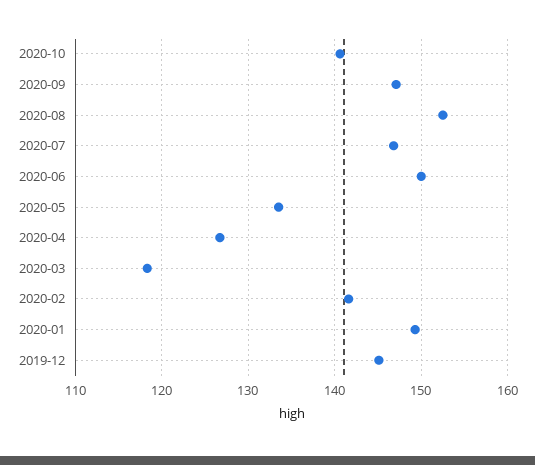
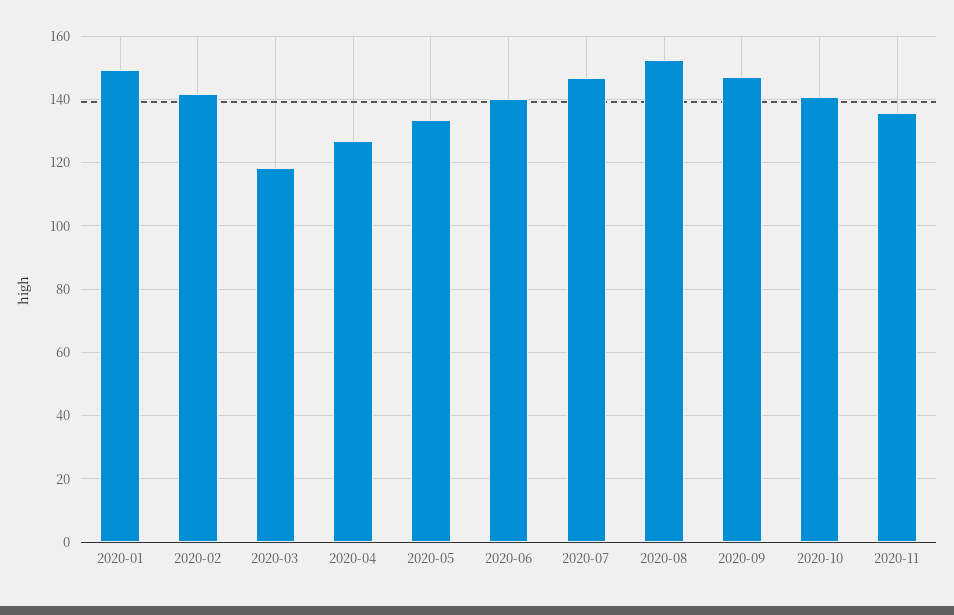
2020-06: 150 -> 140
2019-12: 145 -> none
2020-11: none -> 136

